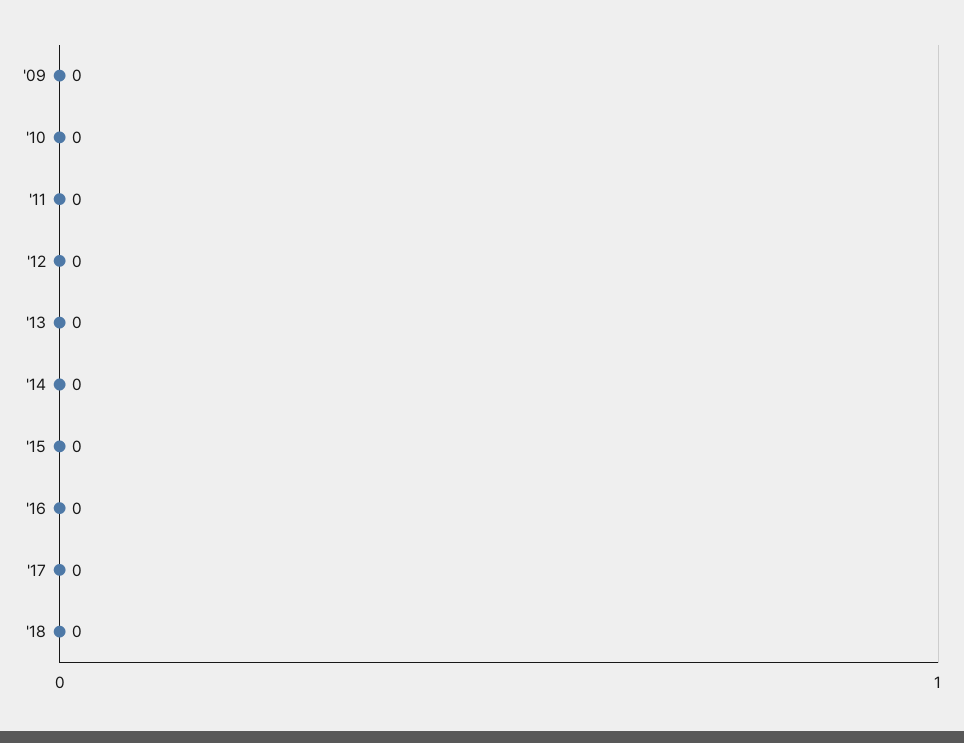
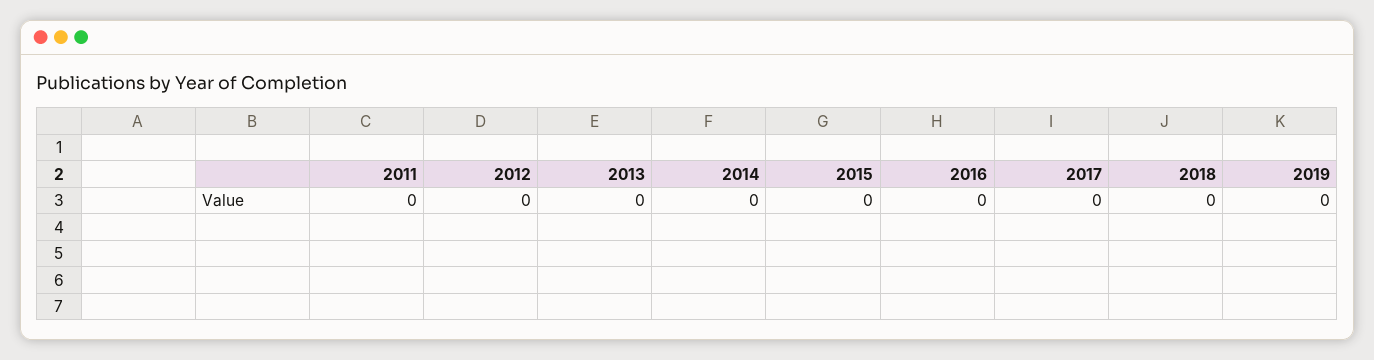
'09: 0 -> none
'10: 0 -> none
2019: none -> 0

